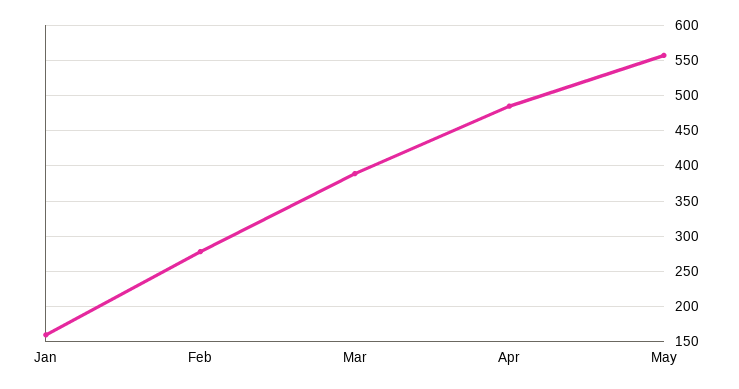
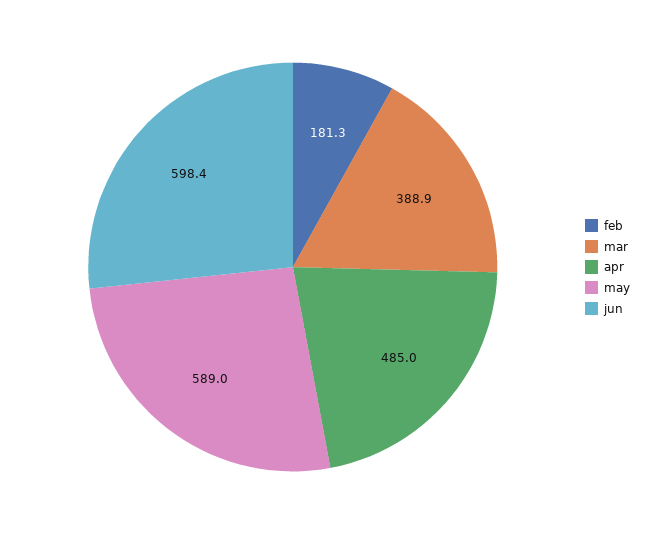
Jan: 160 -> none
Feb: 280 -> 181.3
May: 560 -> 589
jun: none -> 598.4

